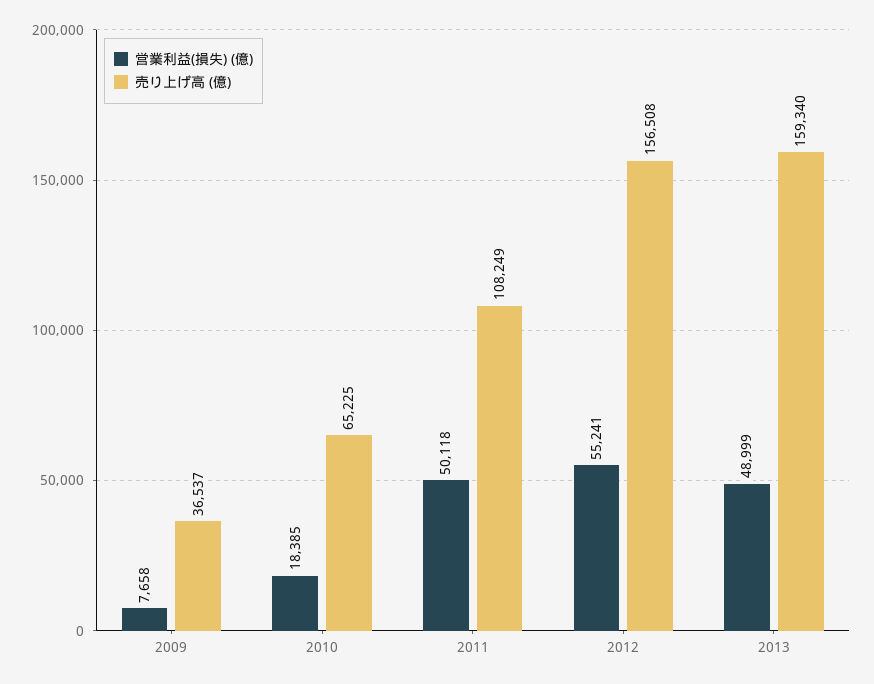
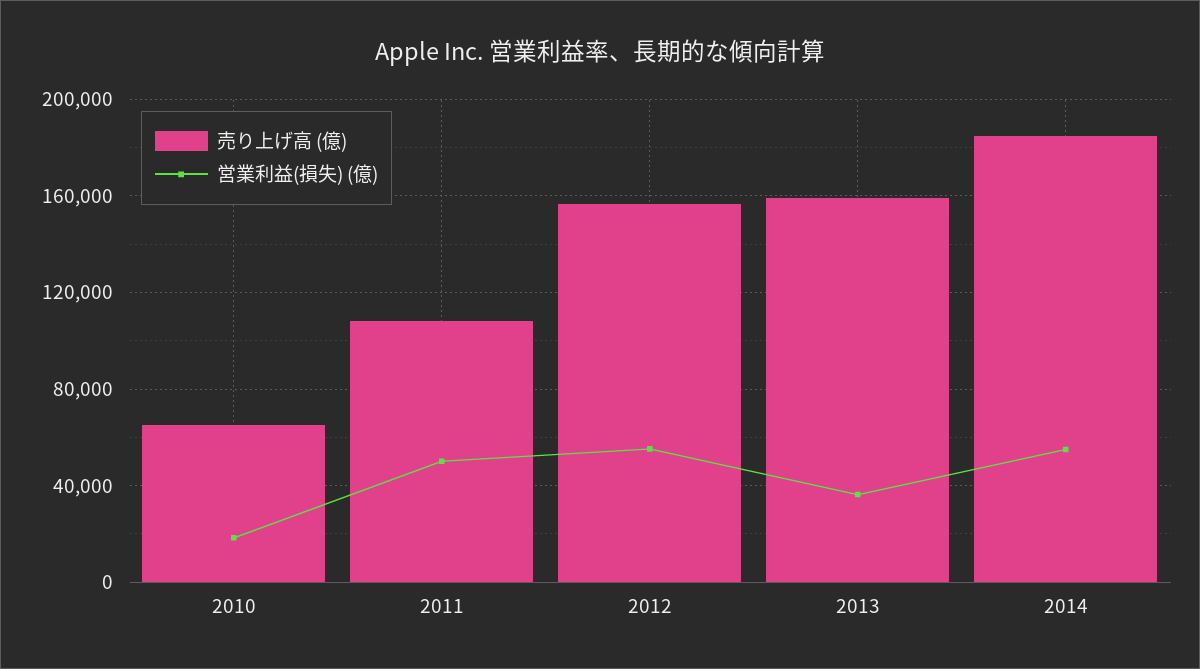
営業利益(損失) (億), 2009: 7658 -> none
売り上げ高 (億), 2009: 36537 -> none
営業利益(損失) (億), 2013: 48999 -> 35000
売り上げ高 (億), 2014: none -> 185000
営業利益(損失) (億), 2014: none -> 55000

